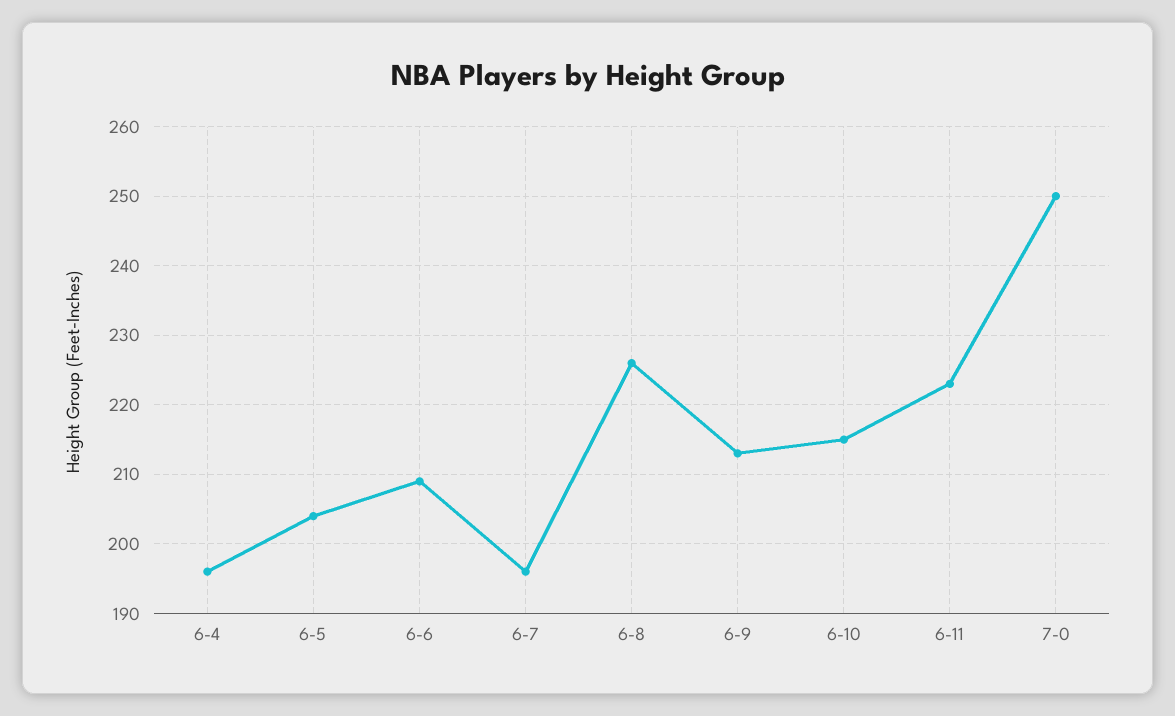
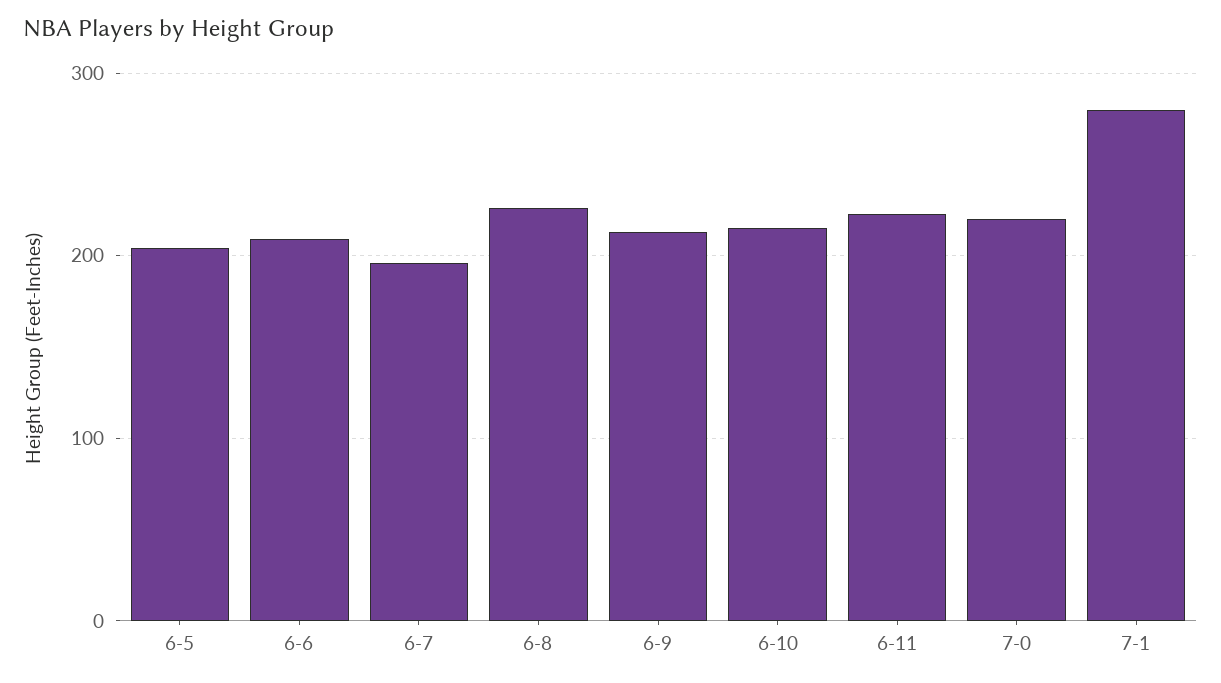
6-4: 196 -> none
7-0: 250 -> 220
7-1: none -> 280

